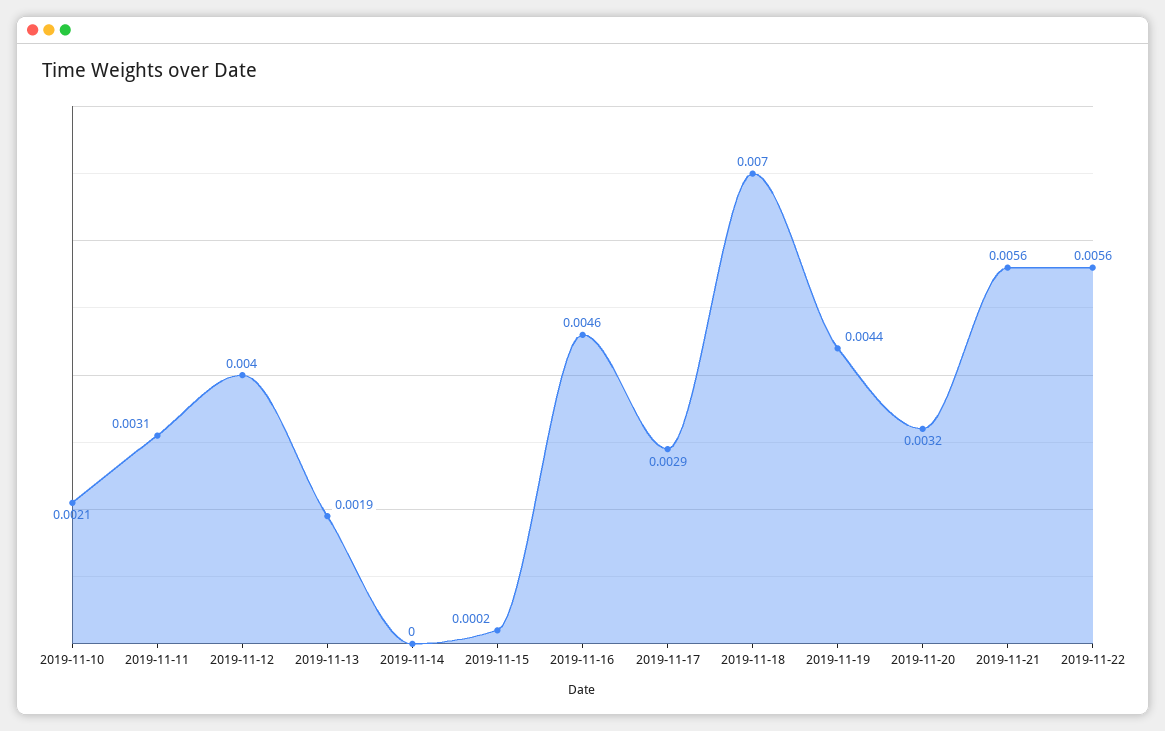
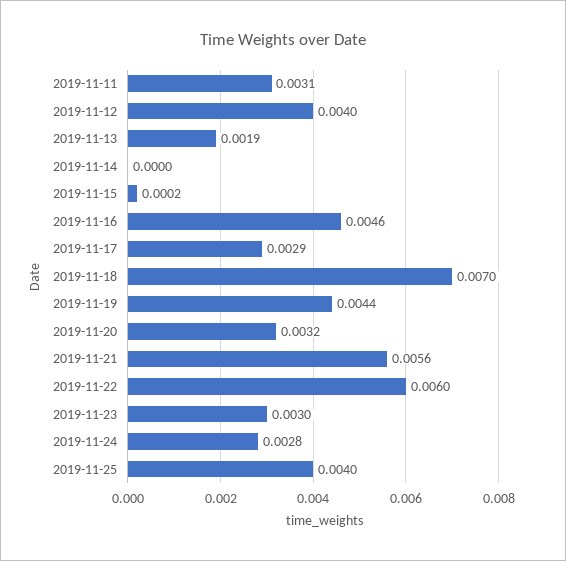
2019-11-10: 0.0021 -> none
2019-11-22: 0.0056 -> 0.006
2019-11-23: none -> 0.003
2019-11-24: none -> 0.0028
2019-11-25: none -> 0.004

